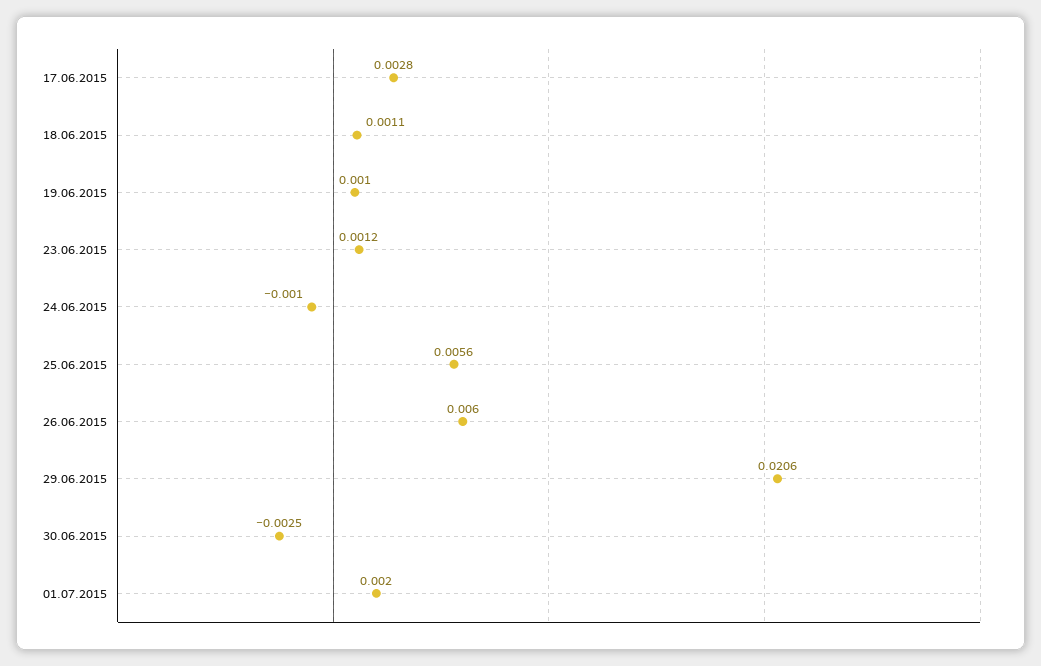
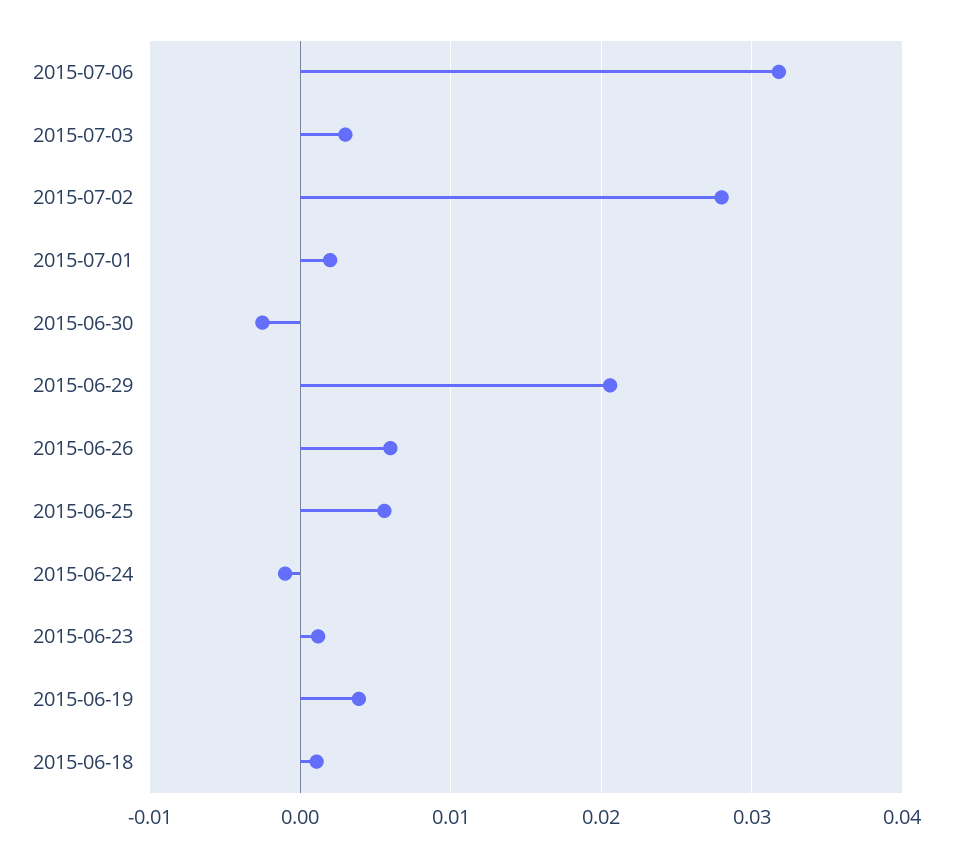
17.06.2015: 0.0028 -> none
19.06.2015: 0.001 -> 0.004
2015-07-06: none -> 0.032
2015-07-03: none -> 0.003
2015-07-02: none -> 0.028

